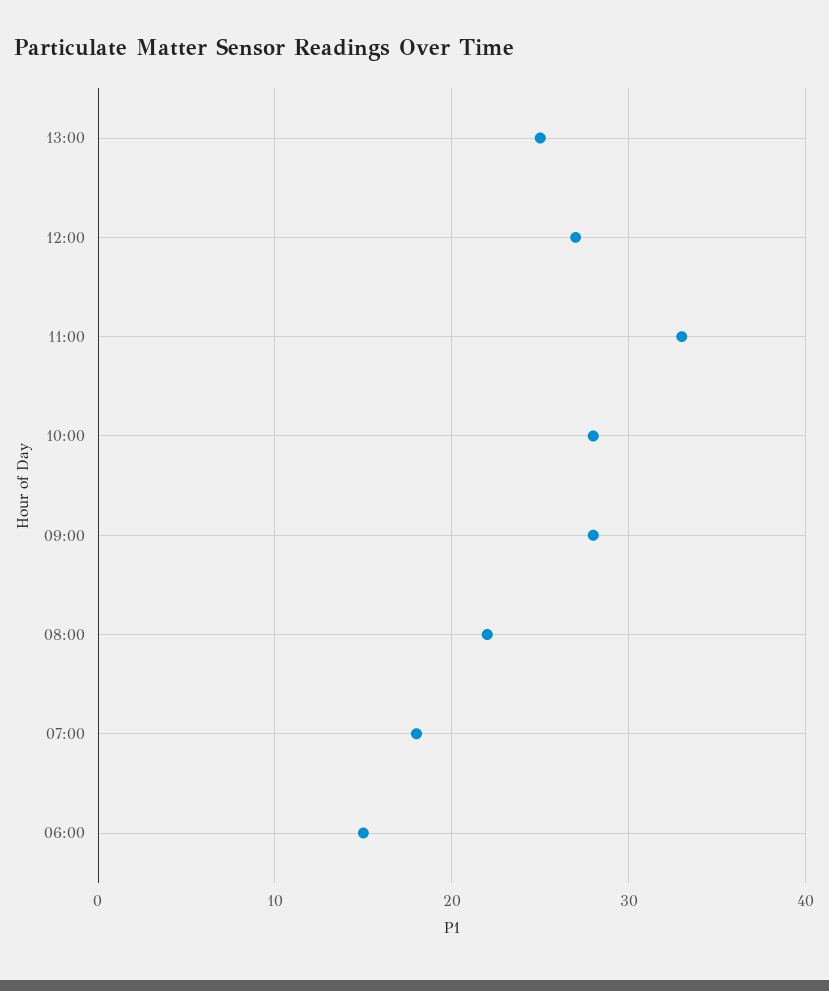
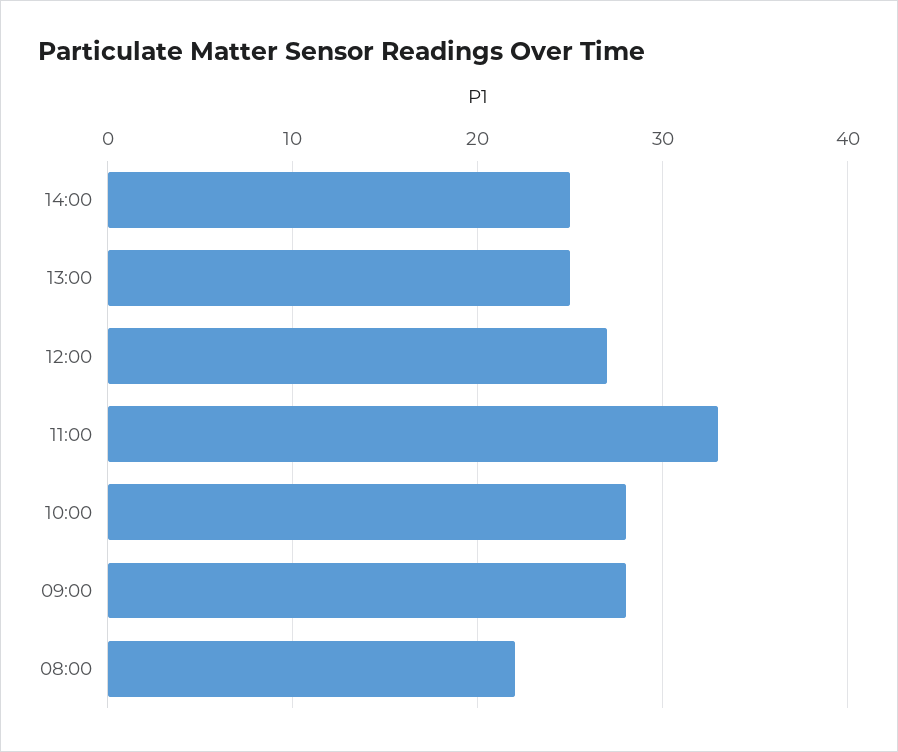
07:00: 18 -> none
06:00: 15 -> none
14:00: none -> 25

